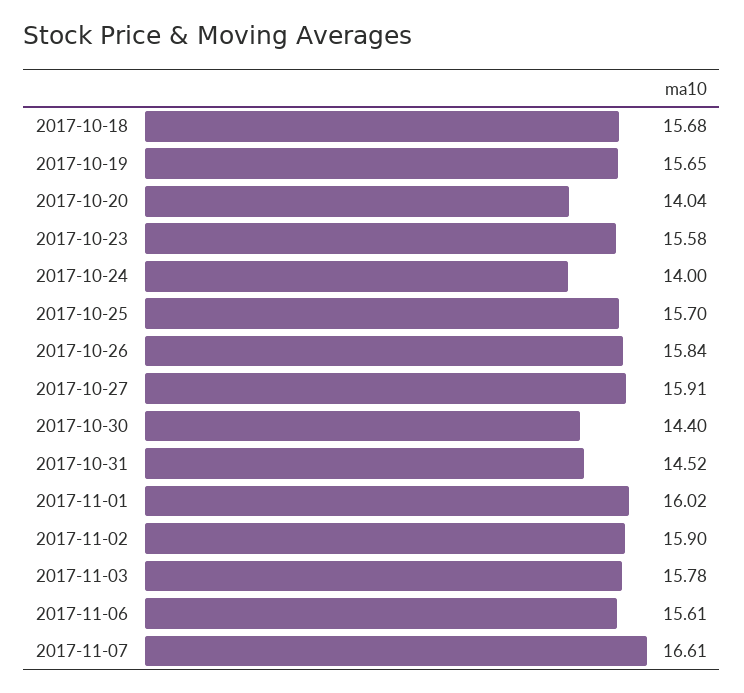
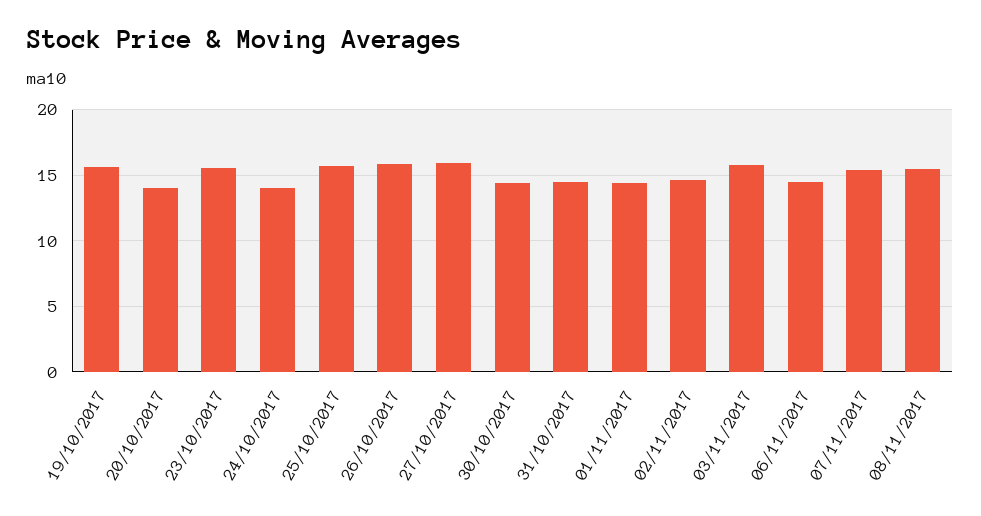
2017-10-18: 15.68 -> none
2017-11-01: 16.02 -> 14.5
2017-11-02: 15.9 -> 14.5
2017-11-06: 15.61 -> 14.5
2017-11-07: 16.61 -> 15.5
08/11/2017: none -> 15.5

